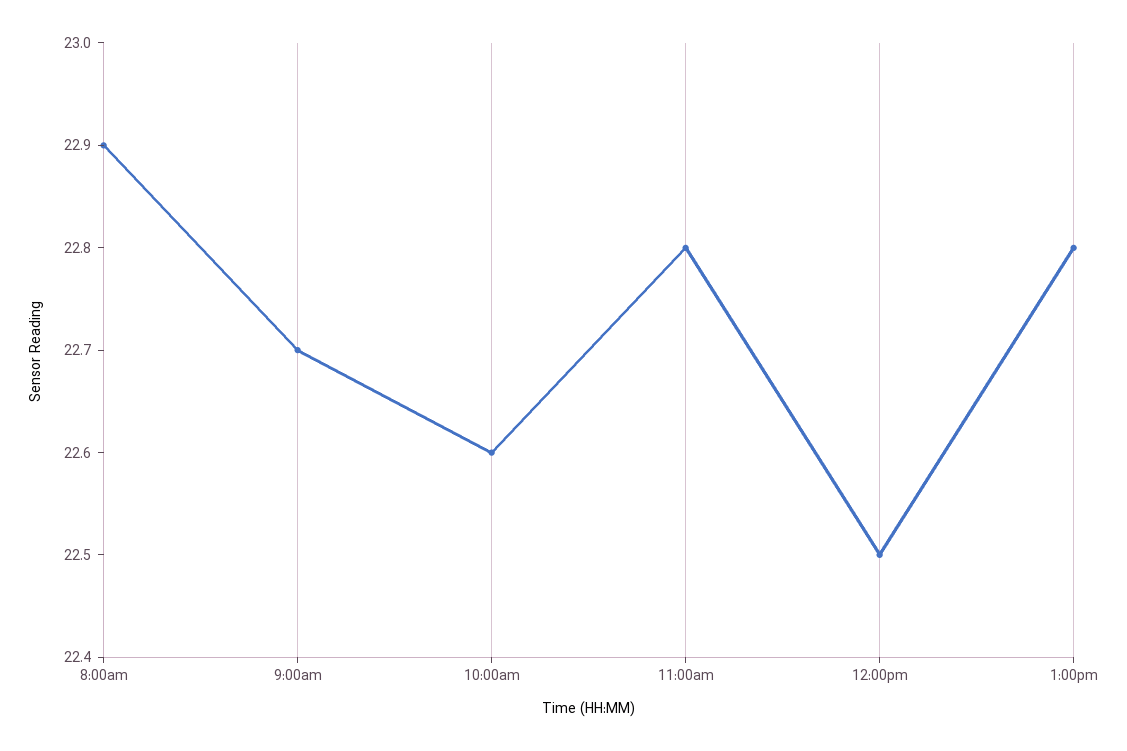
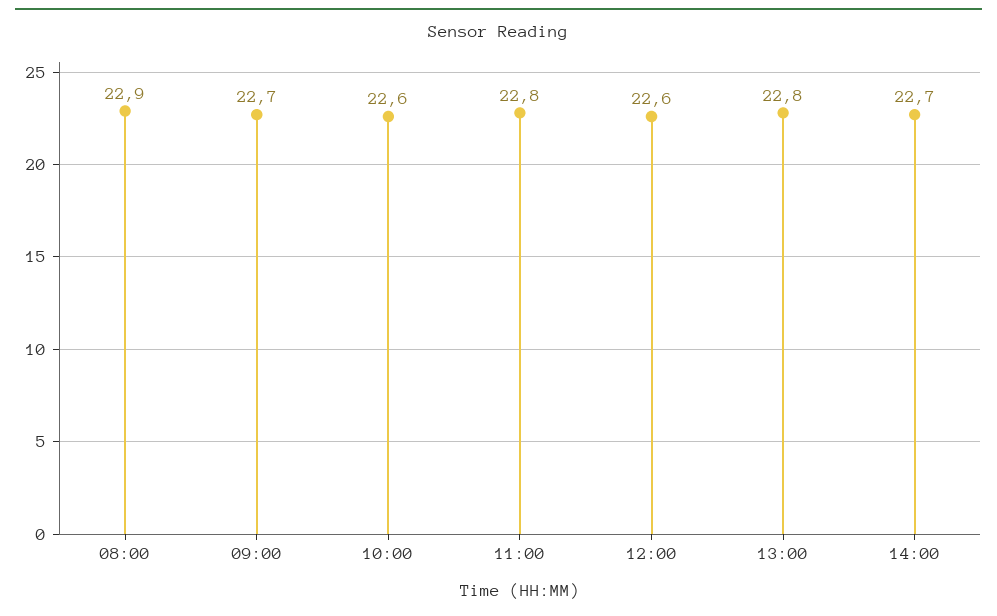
12:00pm: 22.5 -> 22.6
14:00: none -> 22.7

